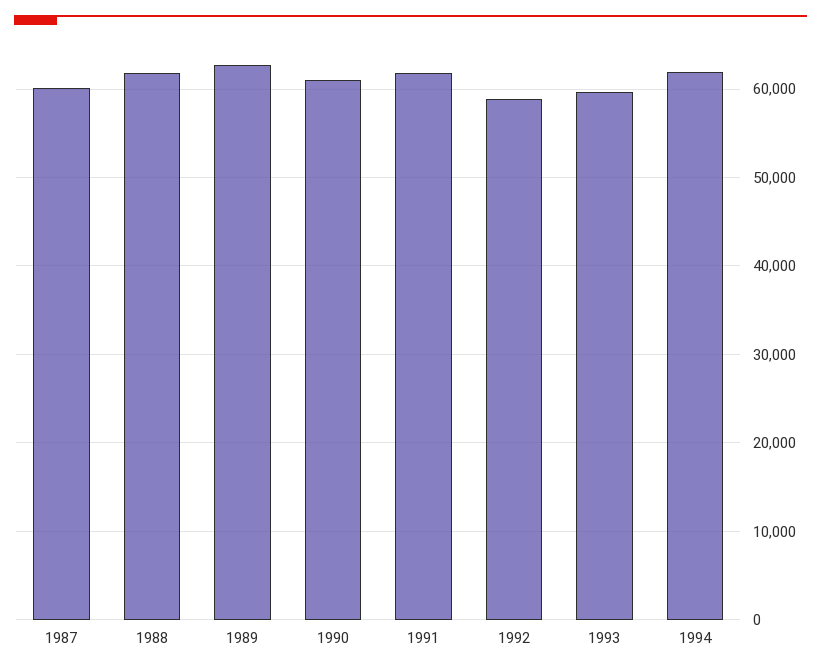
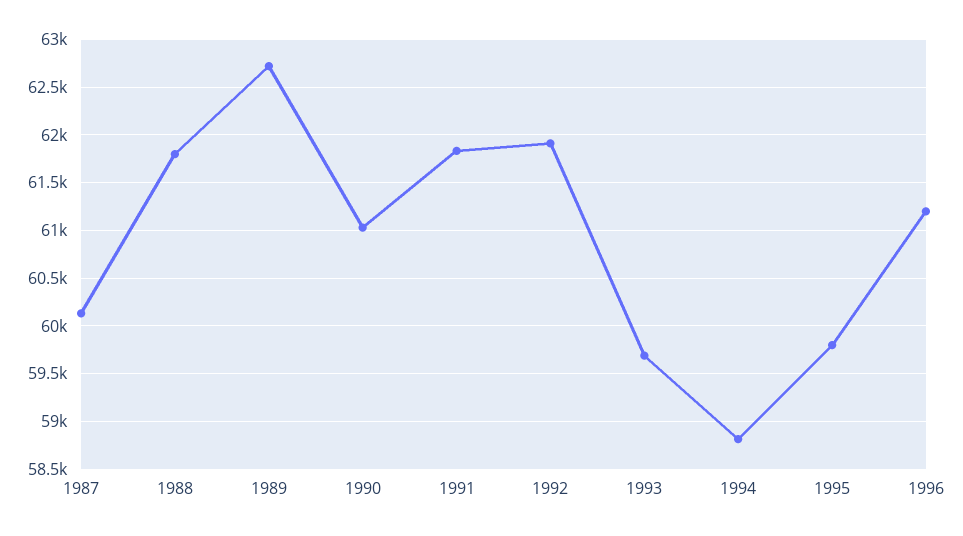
1992: 59000 -> 61900
1994: 62000 -> 58800
1995: none -> 59800
1996: none -> 61200

